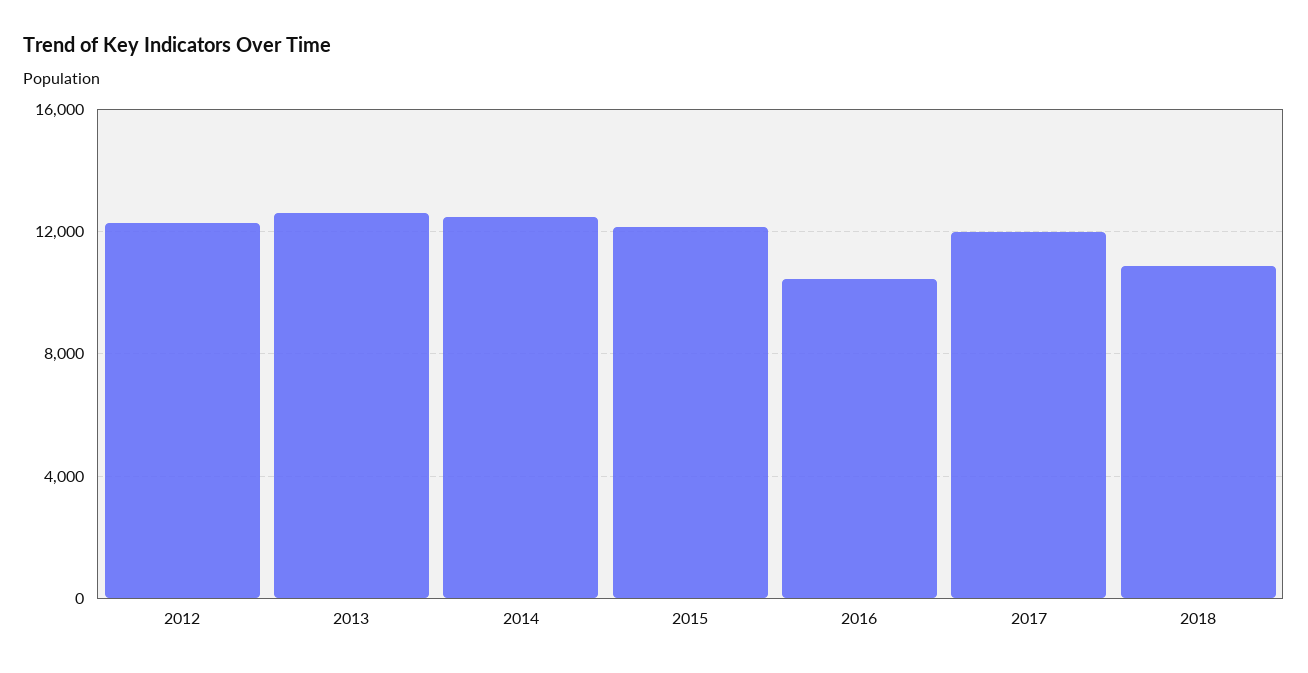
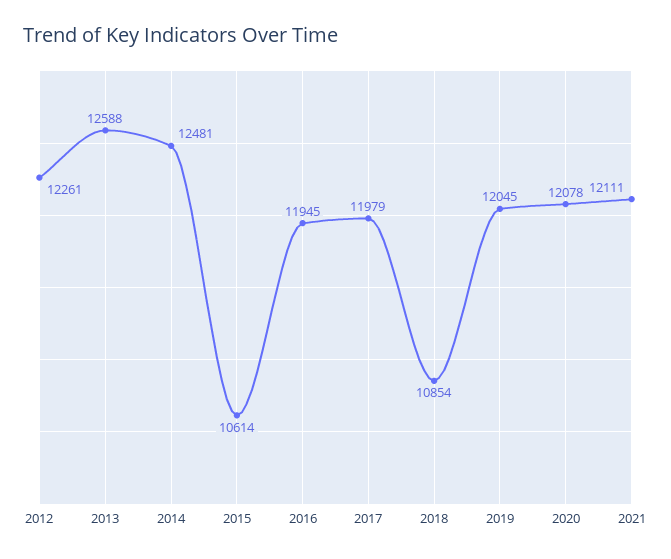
2015: 12000 -> 10614
2016: 10500 -> 11945
2019: none -> 12045
2020: none -> 12078
2021: none -> 12111

